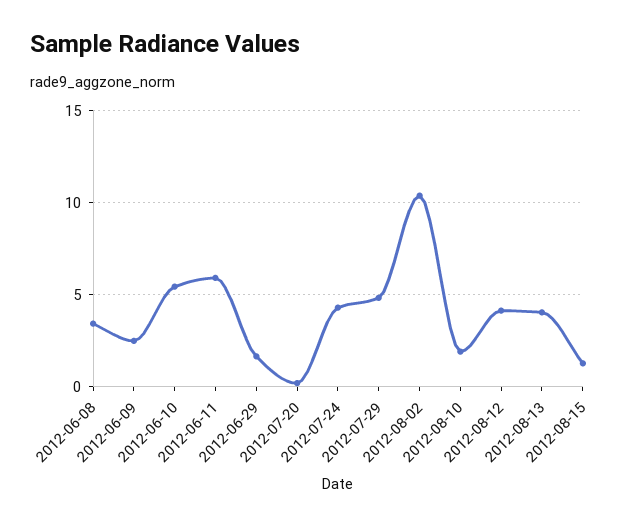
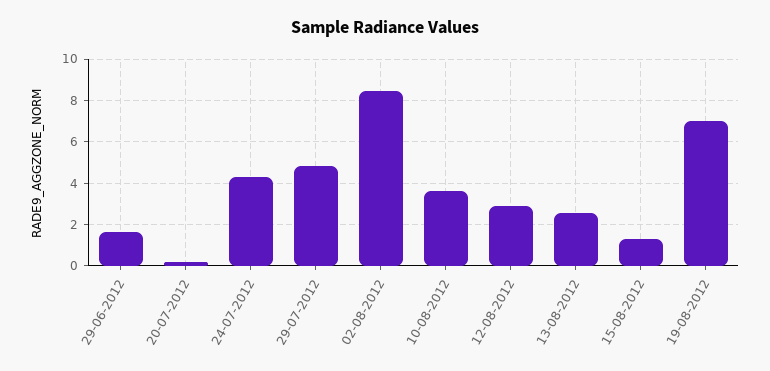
2012-06-08: 3.5 -> none
2012-06-09: 2.5 -> none
2012-06-10: 5.5 -> none
2012-06-11: 6 -> none
2012-08-02: 10.5 -> 8.5
2012-08-10: 2 -> 3.5
2012-08-12: 4 -> 3
2012-08-13: 4 -> 2.5
19-08-2012: none -> 7

